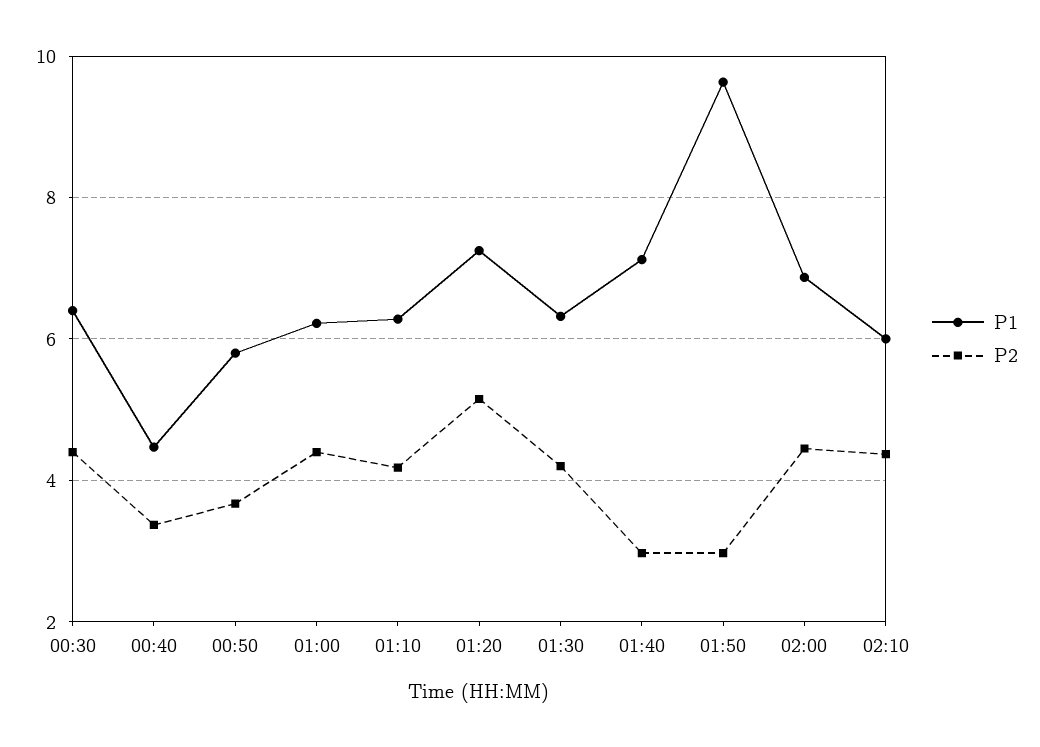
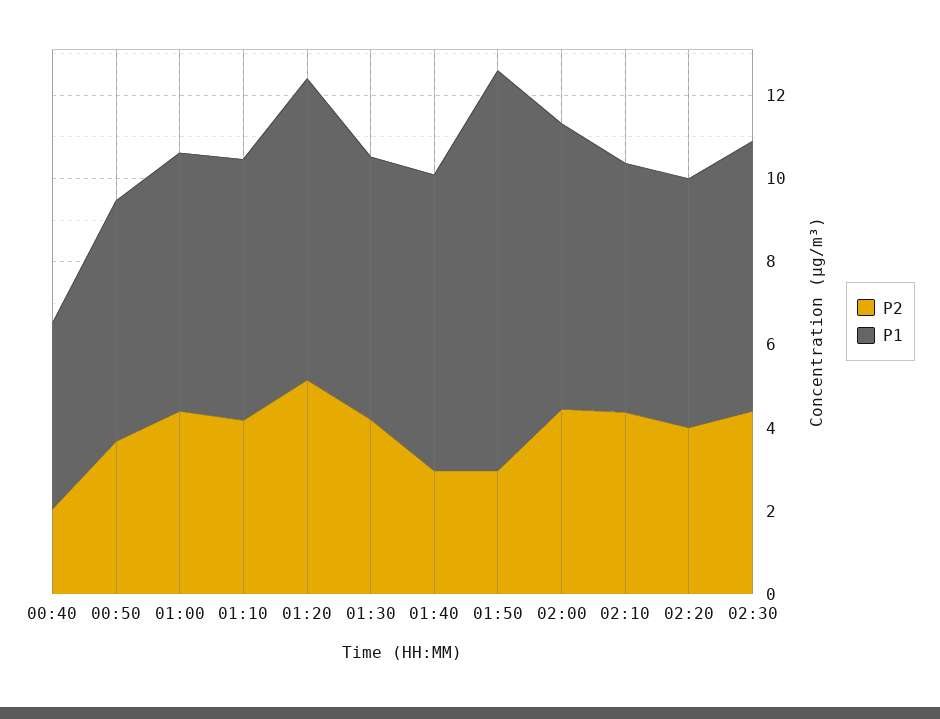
P1, 00:30: 6.4 -> none
P2, 00:30: 4.4 -> none
P2, 00:40: 3.4 -> 2
P2, 02:20: none -> 4
P1, 02:20: none -> 6
P2, 02:30: none -> 4.5
P1, 02:30: none -> 6.5

